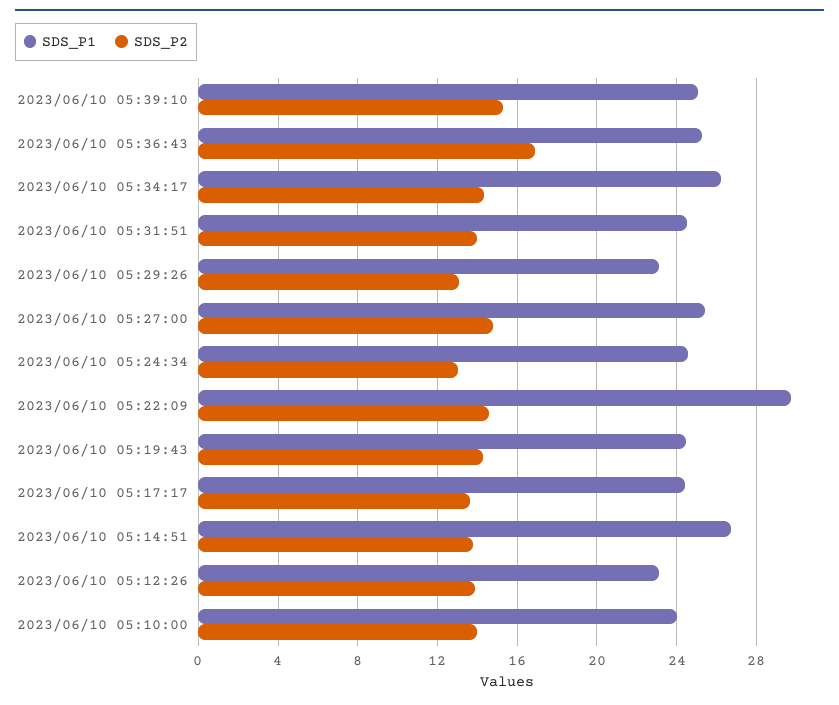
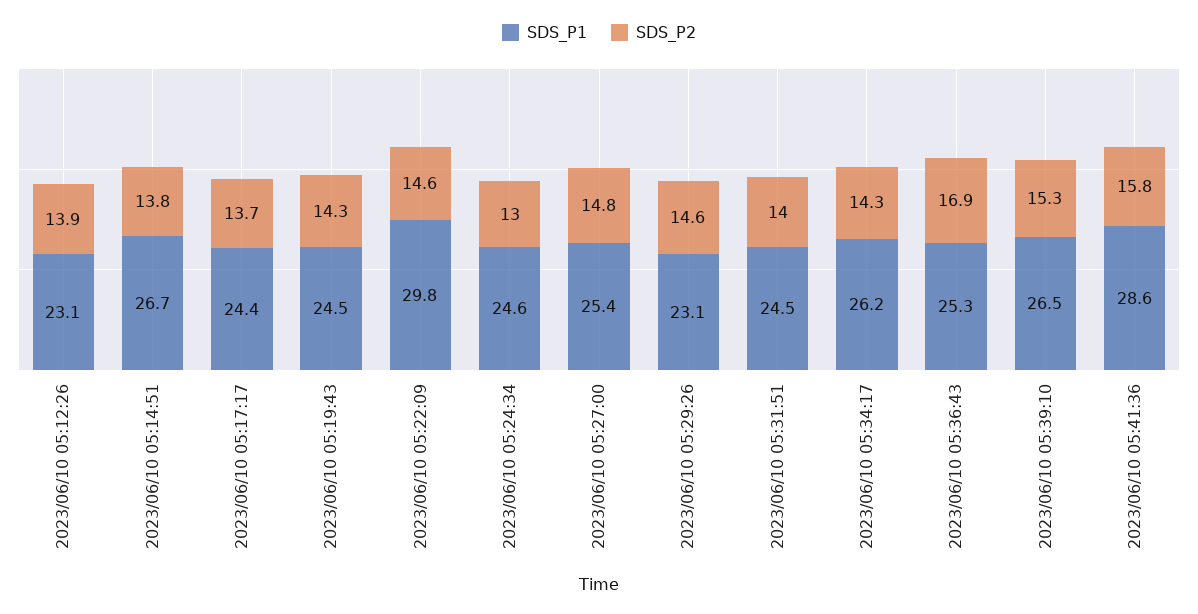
SDS_P1, 2023/06/10 05:39:10: 25 -> 26.5
SDS_P2, 2023/06/10 05:29:26: 13 -> 14.6
SDS_P1, 2023/06/10 05:10:00: 24 -> none
SDS_P2, 2023/06/10 05:10:00: 14 -> none
SDS_P1, 2023/06/10 05:41:36: none -> 28.6
SDS_P2, 2023/06/10 05:41:36: none -> 15.8

